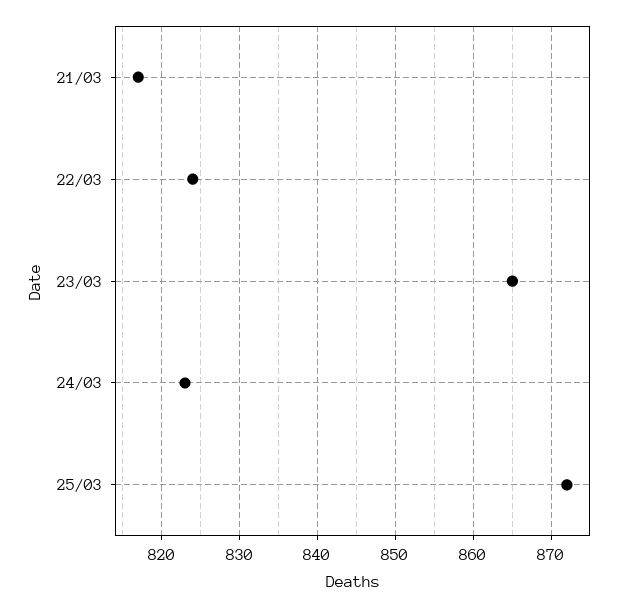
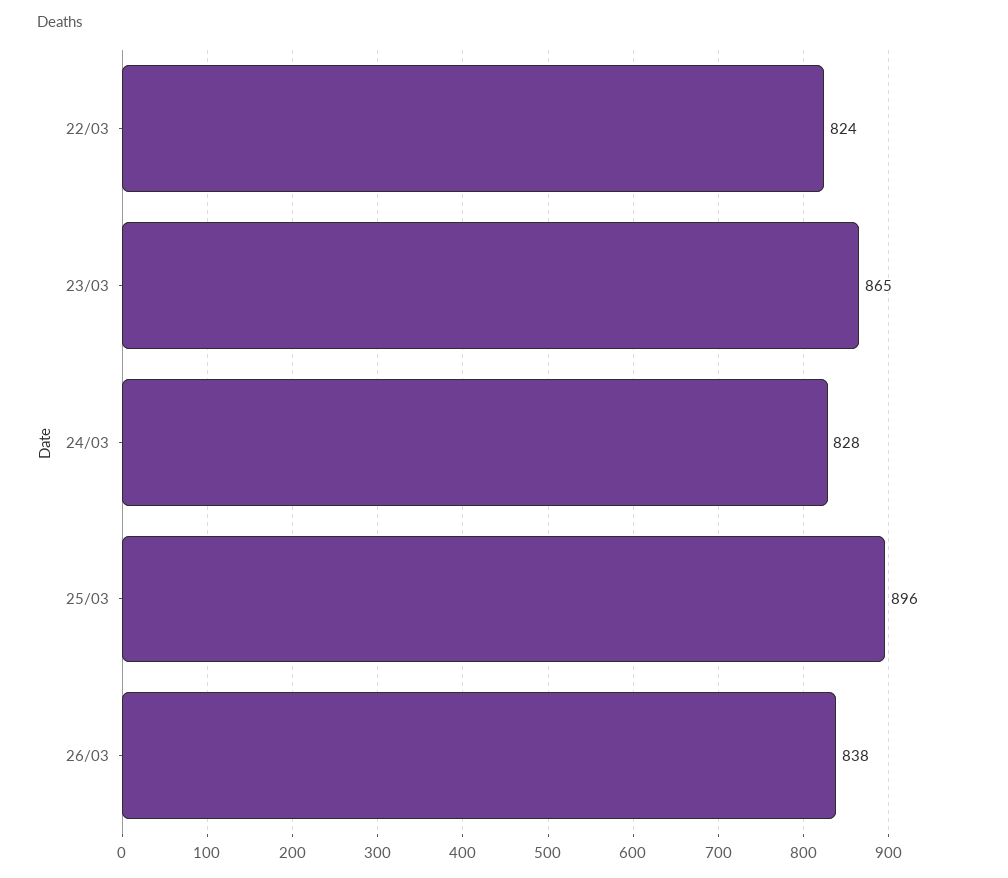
21/03: 817 -> none
24/03: 823 -> 828
25/03: 872 -> 896
26/03: none -> 838

